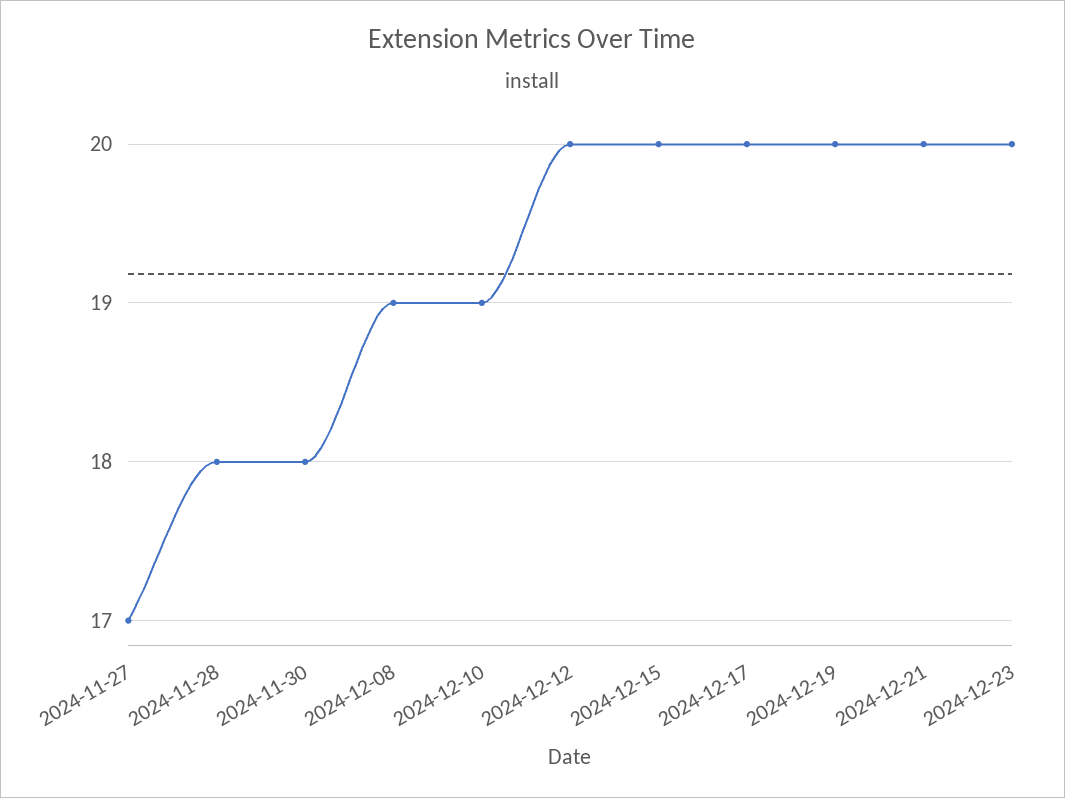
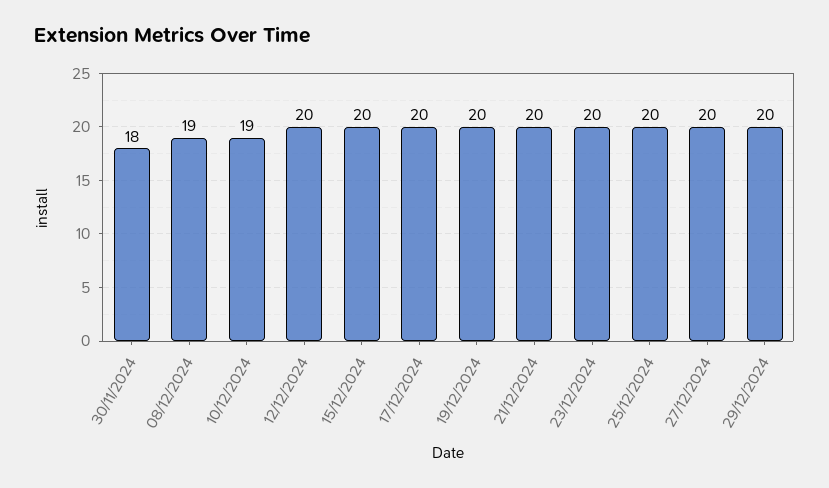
2024-11-27: 17 -> none
2024-11-28: 18 -> none
25/12/2024: none -> 20
27/12/2024: none -> 20
29/12/2024: none -> 20

